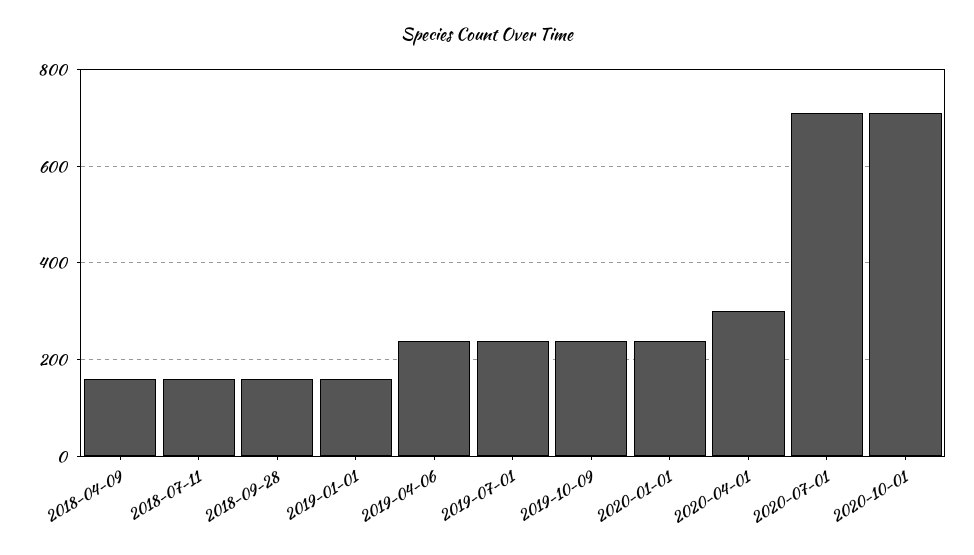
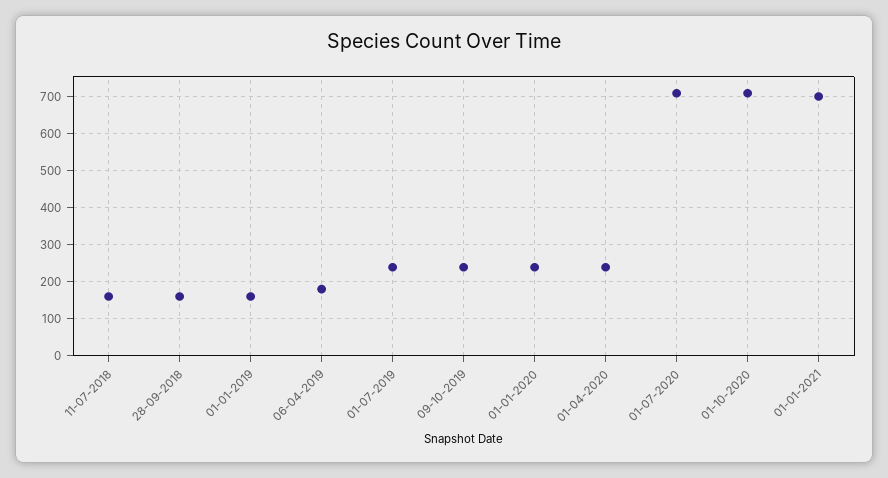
2018-04-09: 160 -> none
2019-04-06: 240 -> 180
2020-04-01: 300 -> 240
01-01-2021: none -> 700

